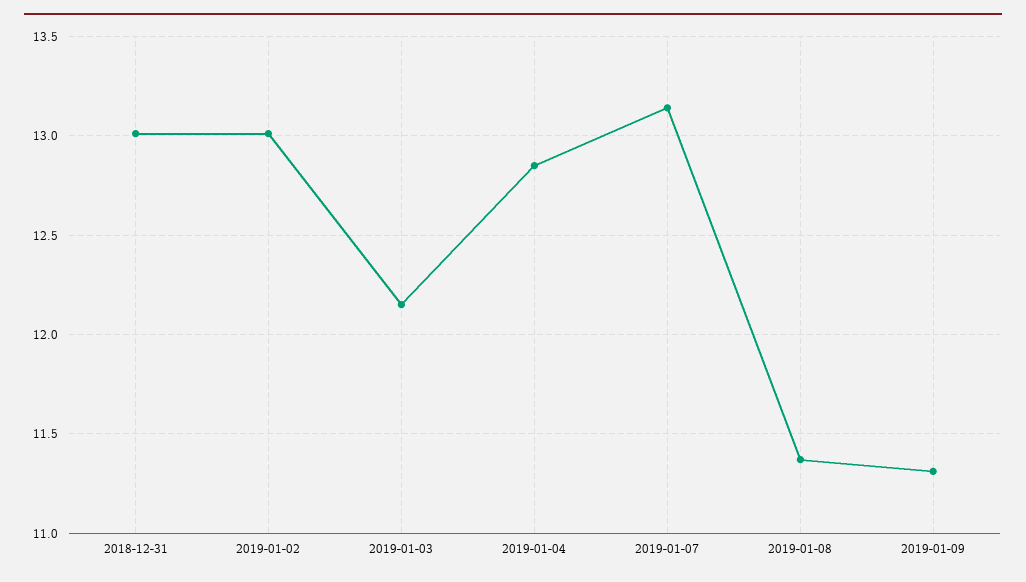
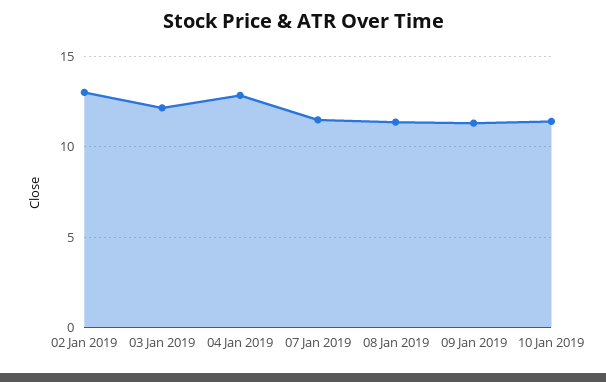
2018-12-31: 13 -> none
2019-01-07: 13.15 -> 11.5
10 Jan 2019: none -> 11.5

